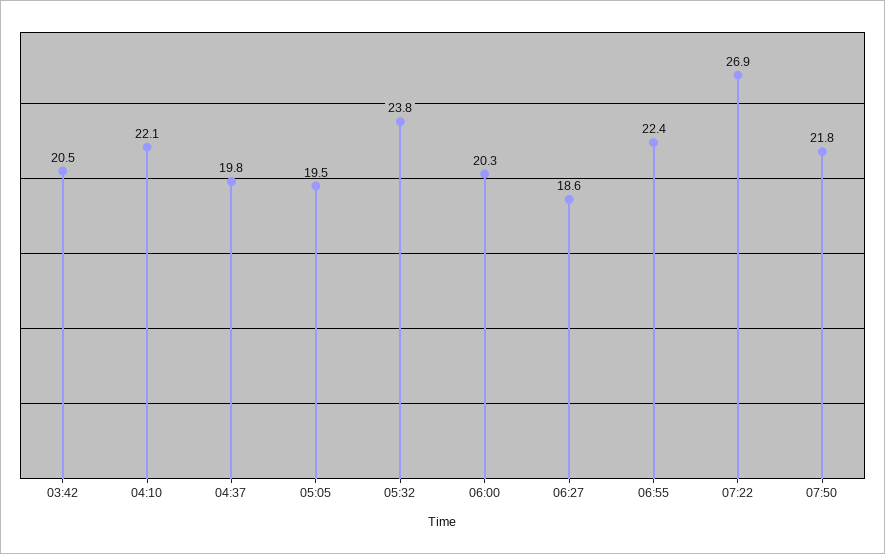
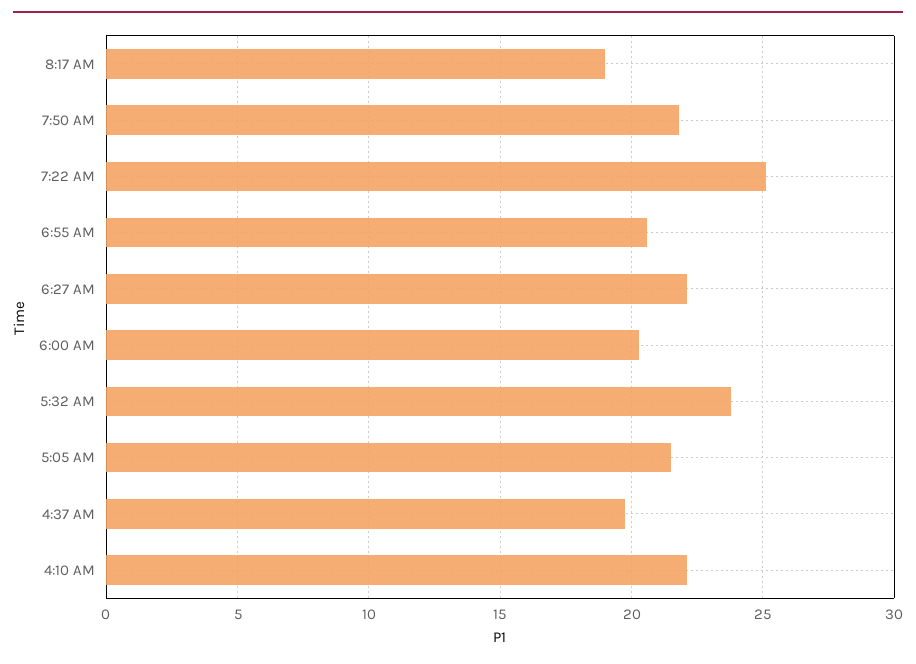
03:42: 20.5 -> none
05:05: 19.5 -> 21.5
06:27: 18.6 -> 22
06:55: 22.4 -> 20.5
07:22: 26.9 -> 25
8:17 AM: none -> 19

